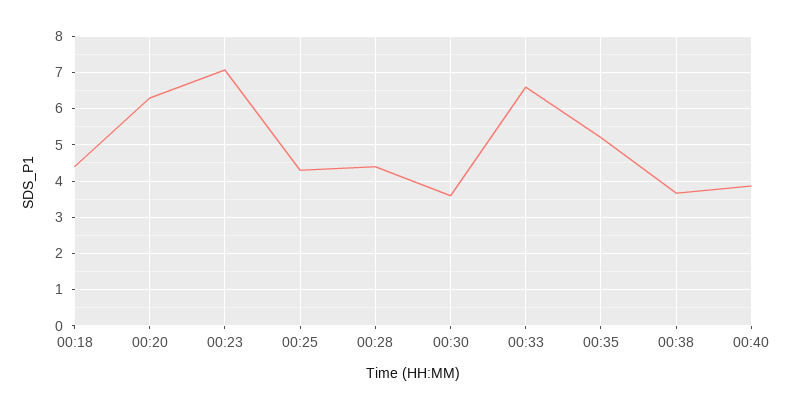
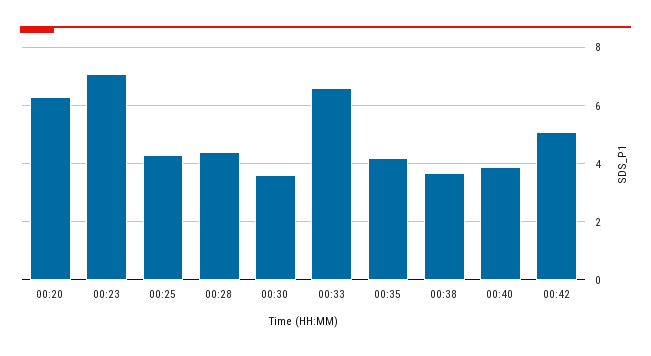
00:18: 4.4 -> none
00:35: 5.2 -> 4.25
00:42: none -> 5

